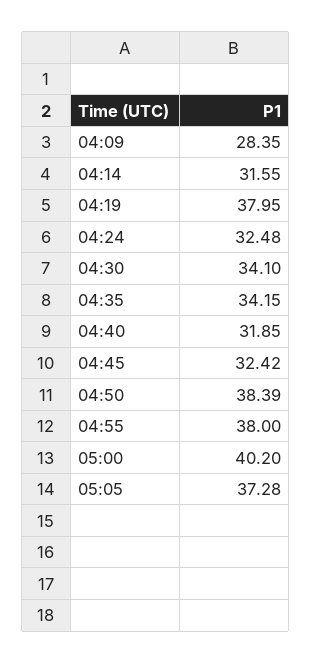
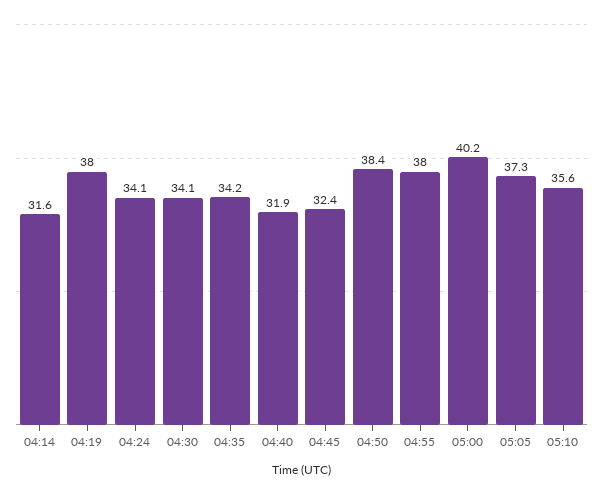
04:09: 28.35 -> none
04:24: 32.48 -> 34.1
05:10: none -> 35.6

